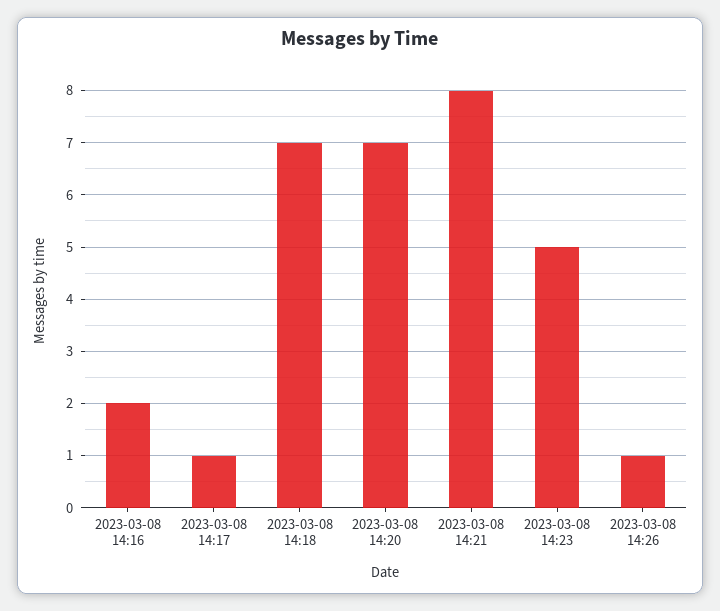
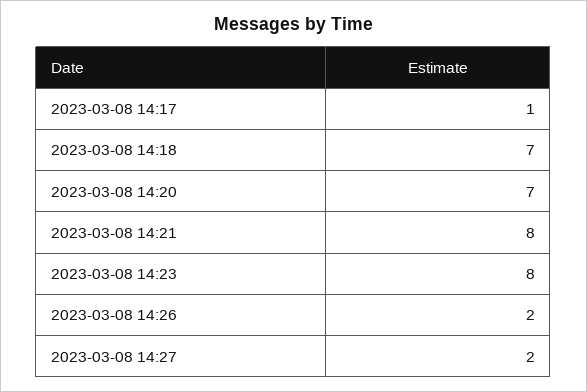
2023-03-08 14:16: 2 -> none
2023-03-08 14:23: 5 -> 8
2023-03-08 14:26: 1 -> 2
2023-03-08 14:27: none -> 2

